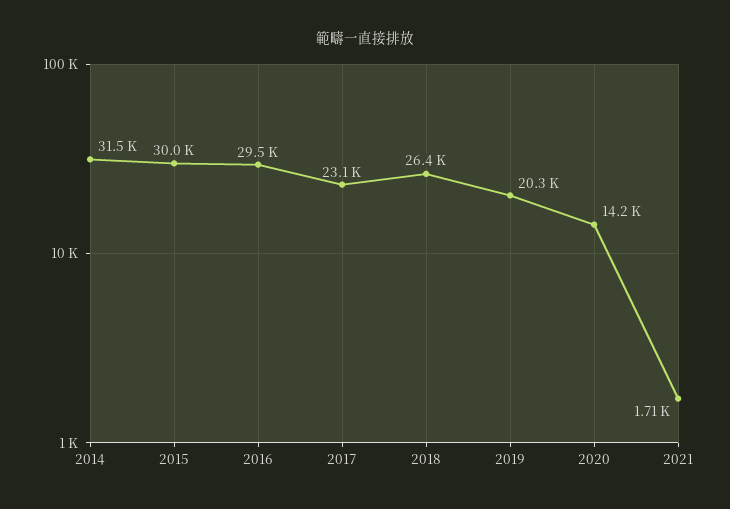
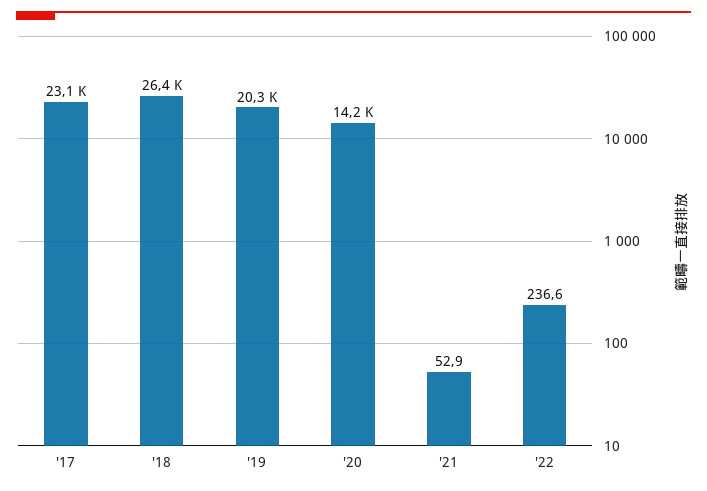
2014: 31500 -> none
2015: 30000 -> none
2016: 29500 -> none
2021: 1710 -> 52.9
'22: none -> 236.6

